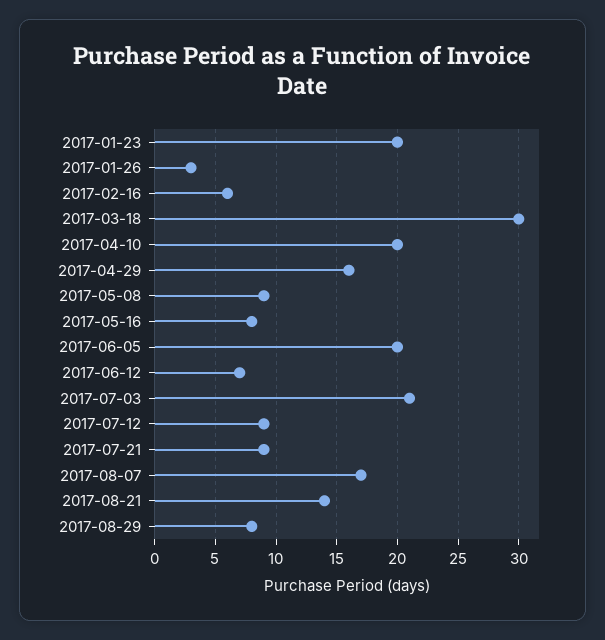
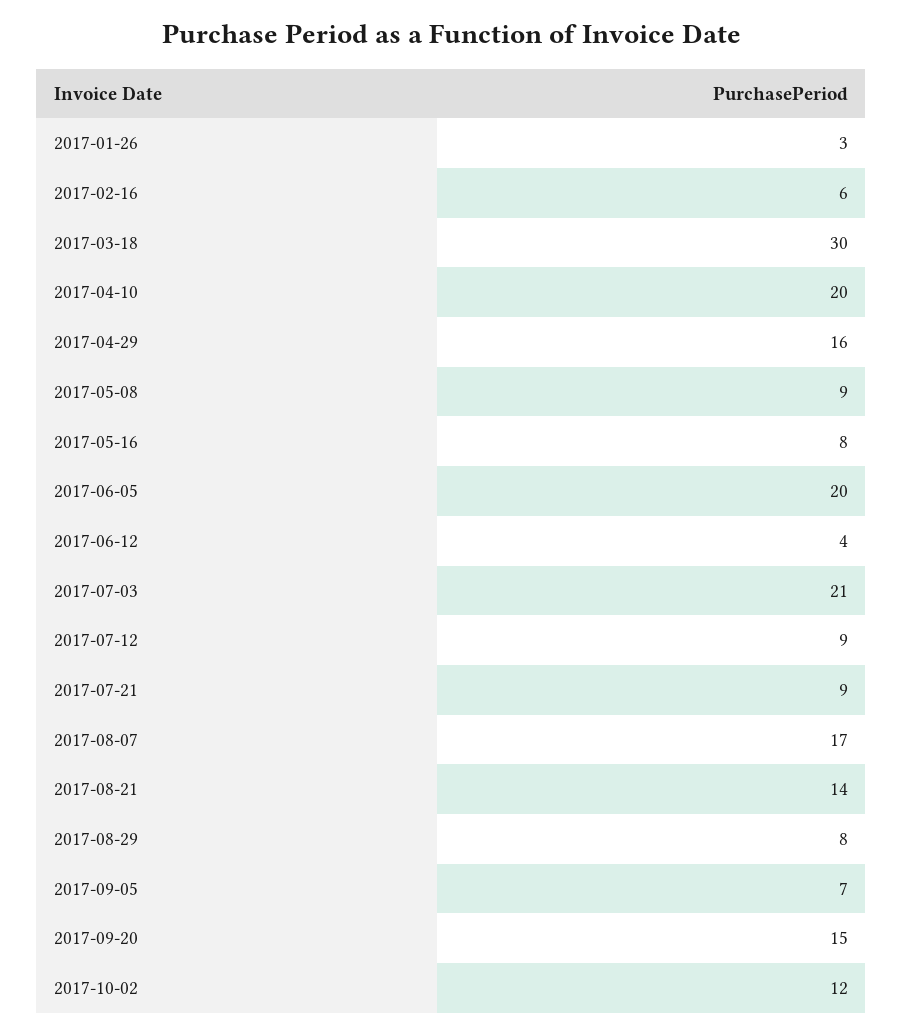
2017-01-23: 20 -> none
2017-06-12: 7 -> 4
2017-09-05: none -> 7
2017-09-20: none -> 15
2017-10-02: none -> 12

